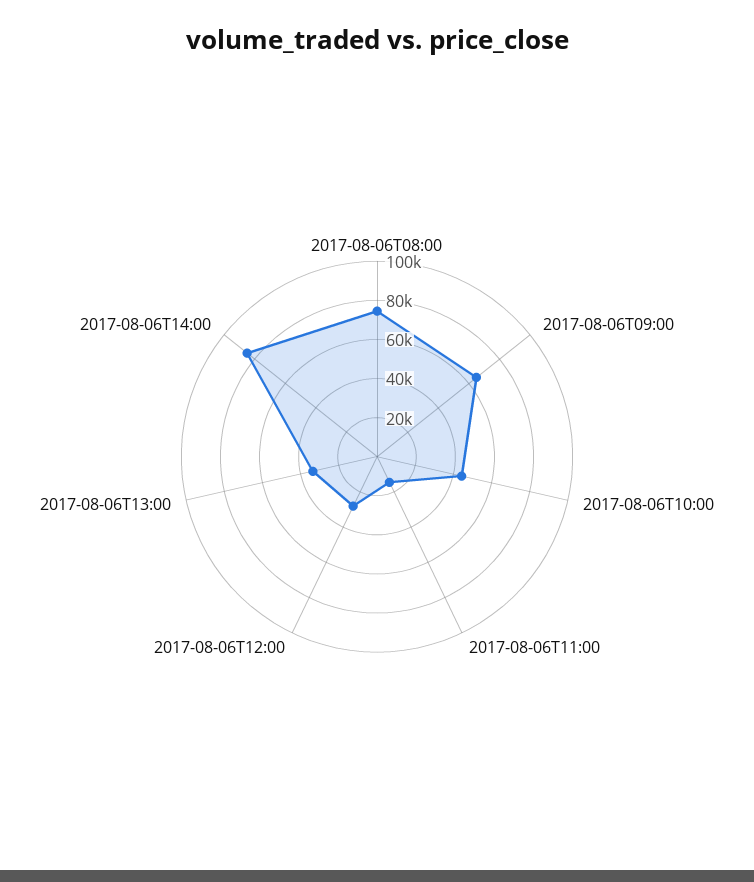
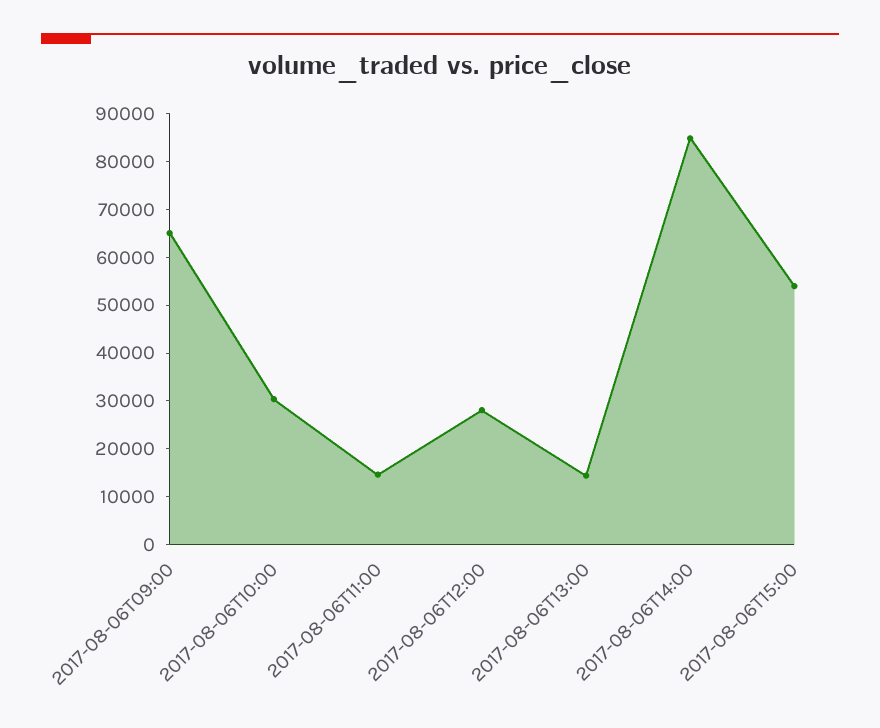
2017-08-06T08:00: 75000 -> none
2017-08-06T10:00: 45000 -> 30000
2017-08-06T13:00: 35000 -> 14000
2017-08-06T15:00: none -> 54000

